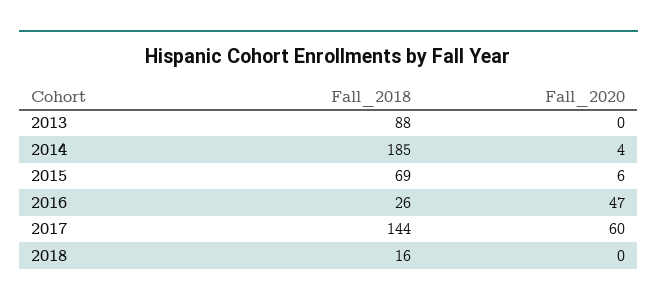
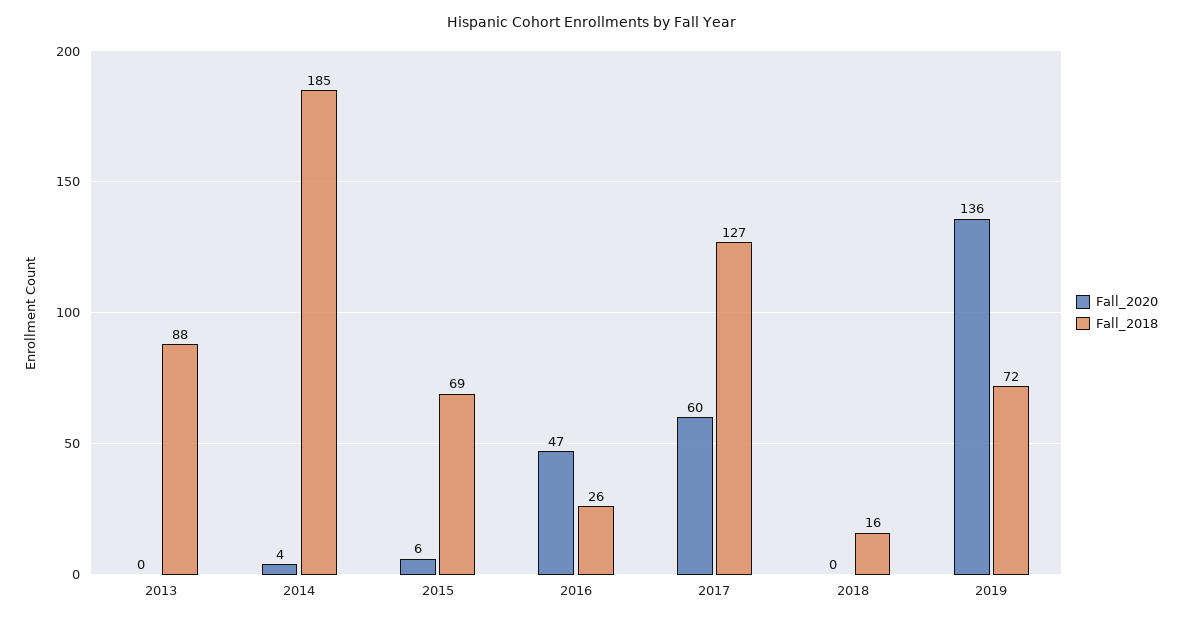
Fall_2018, 2017: 144 -> 127
Fall_2020, 2019: none -> 136
Fall_2018, 2019: none -> 72

